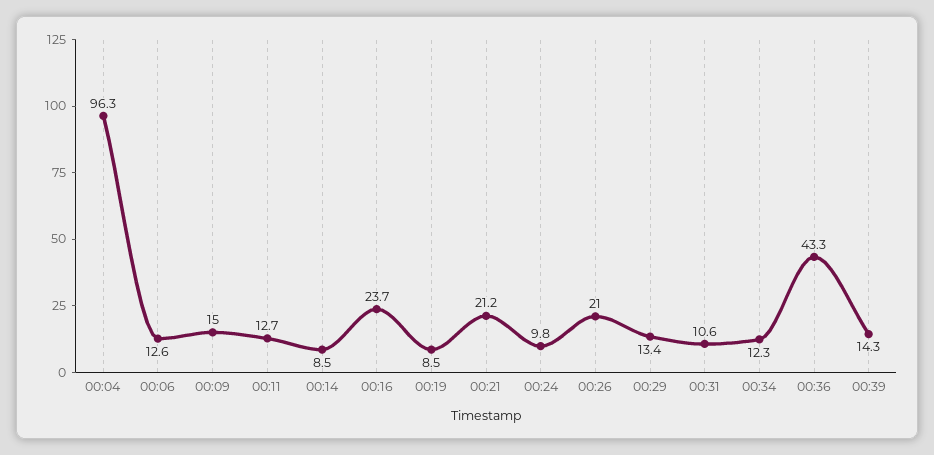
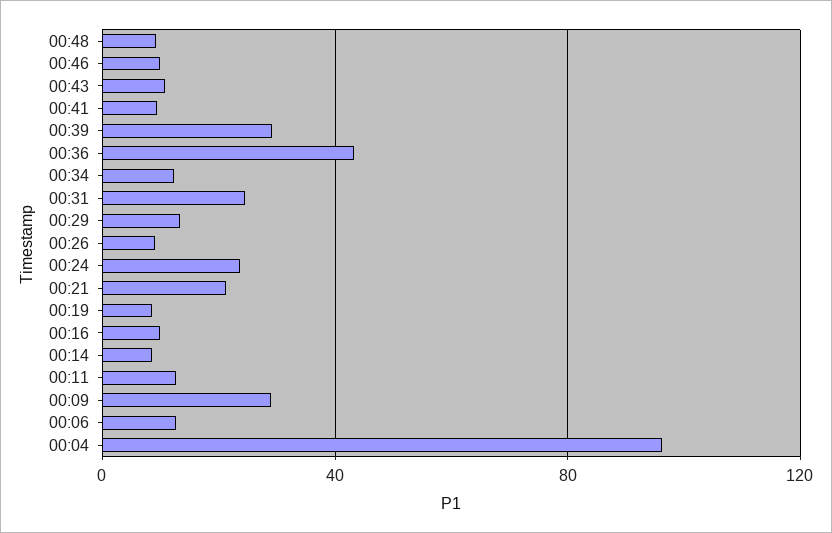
00:09: 15 -> 30
00:16: 23.7 -> 10
00:24: 9.8 -> 25
00:26: 21 -> 10
00:31: 10.6 -> 25
00:39: 14.3 -> 30
00:48: none -> 10
00:46: none -> 10
00:43: none -> 10
00:41: none -> 10

